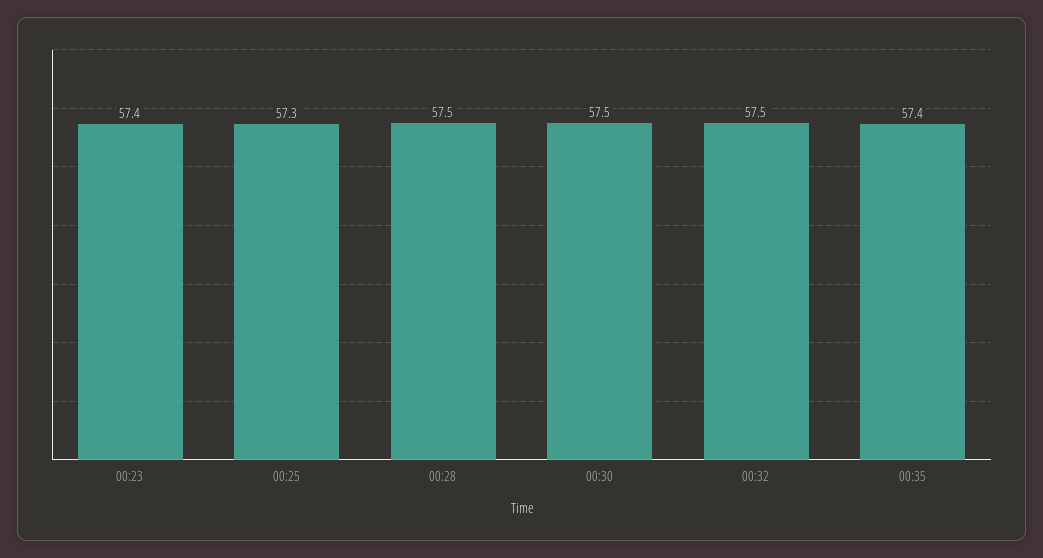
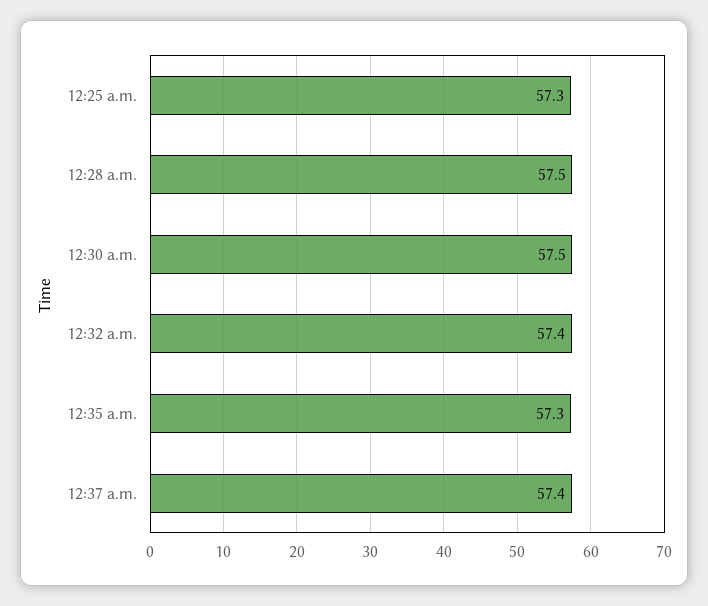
00:23: 57.4 -> none
00:32: 57.5 -> 57.4
00:35: 57.4 -> 57.3
12:37 a.m.: none -> 57.4

